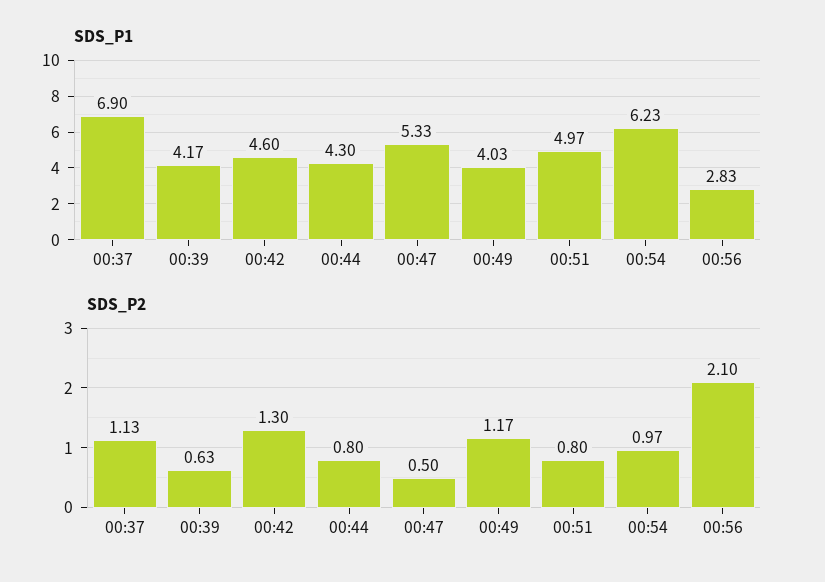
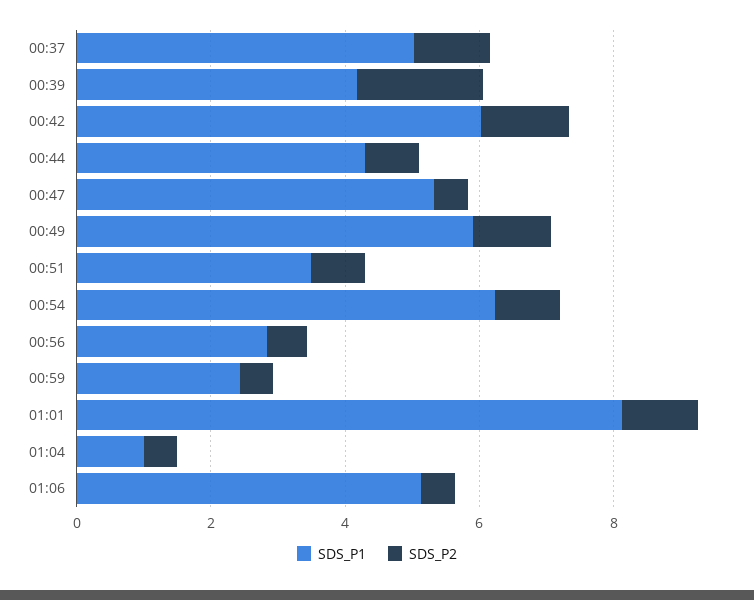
SDS_P1, 00:37: 6.9 -> 5
SDS_P1, 00:42: 4.6 -> 6
SDS_P1, 00:49: 4.03 -> 6
SDS_P1, 00:51: 4.97 -> 3.5
SDS_P2, 00:39: 0.63 -> 2
SDS_P2, 00:56: 2.1 -> 0.5
SDS_P1, 00:59: none -> 2.5
SDS_P2, 00:59: none -> 0.5
SDS_P1, 01:01: none -> 8
SDS_P2, 01:01: none -> 1
SDS_P1, 01:04: none -> 1
SDS_P2, 01:04: none -> 0.5
SDS_P1, 01:06: none -> 5
SDS_P2, 01:06: none -> 0.5

